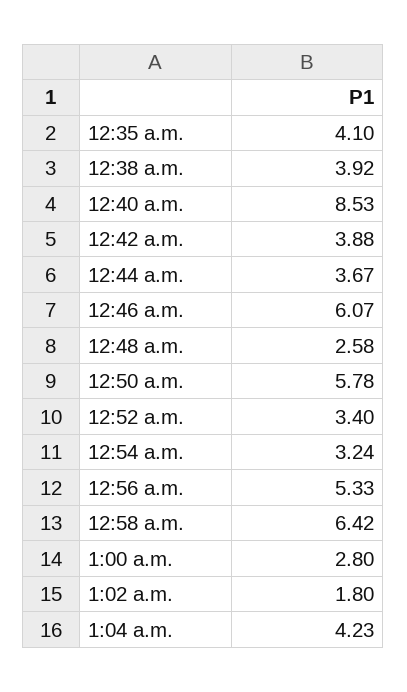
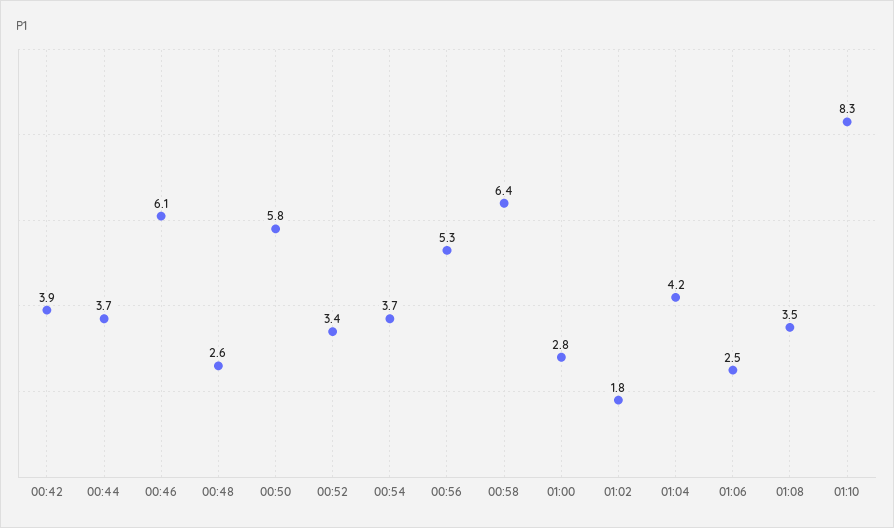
12:35 a.m.: 4.1 -> none
12:38 a.m.: 3.92 -> none
12:40 a.m.: 8.53 -> none
12:54 a.m.: 3.24 -> 3.7
01:06: none -> 2.5
01:08: none -> 3.5
01:10: none -> 8.3

